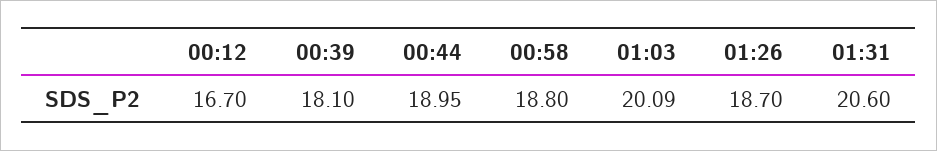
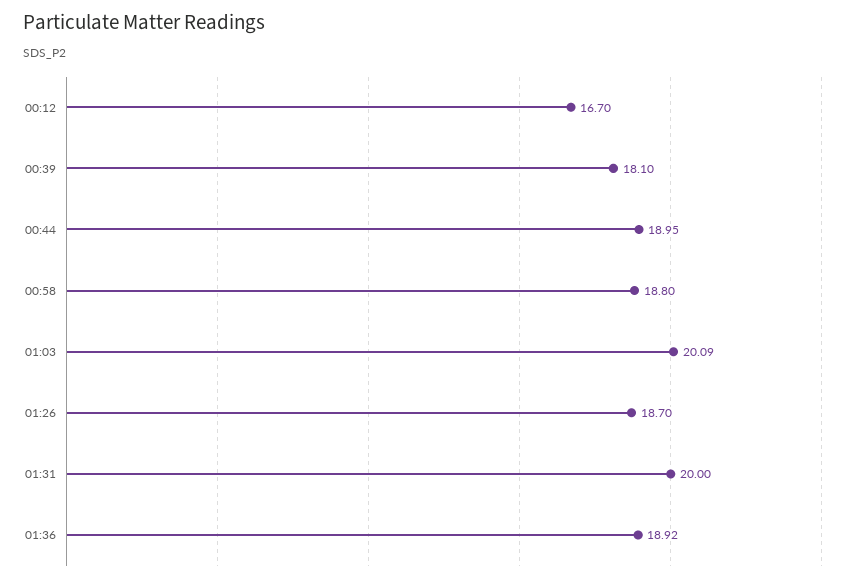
01:31: 20.6 -> 20
01:36: none -> 18.92

